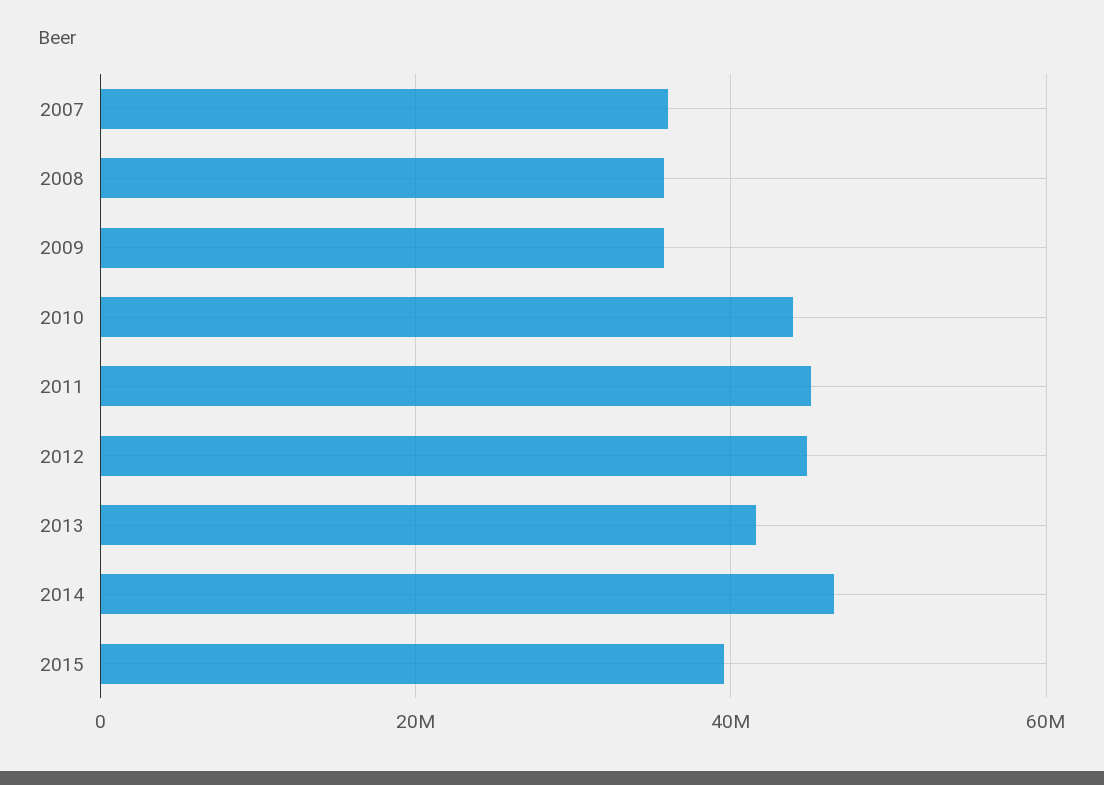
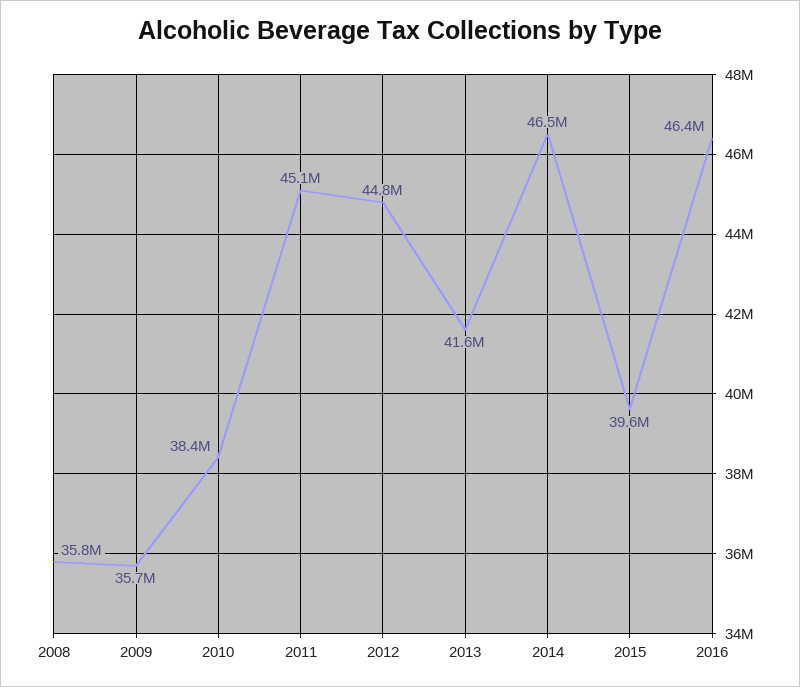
2007: 36000000 -> none
2010: 44000000 -> 38400000
2016: none -> 46400000

